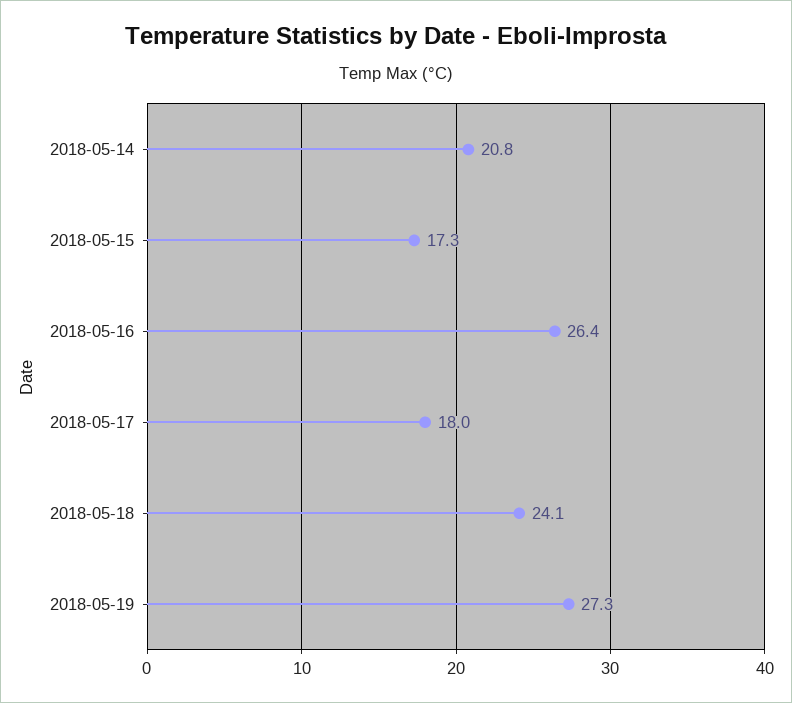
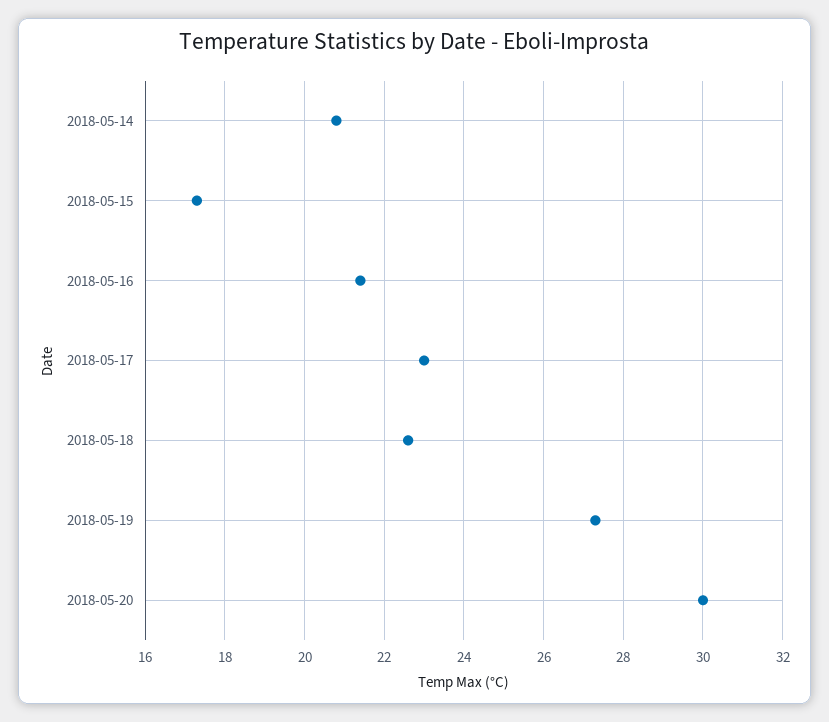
2018-05-16: 26.4 -> 21.5
2018-05-17: 18 -> 23
2018-05-18: 24.1 -> 22.5
2018-05-20: none -> 30

